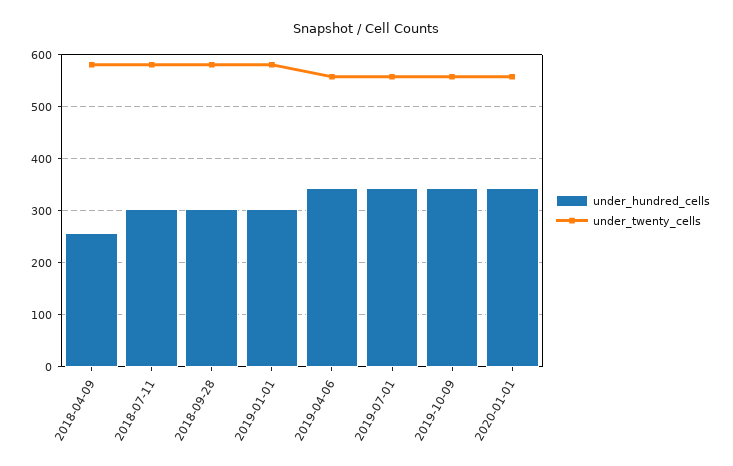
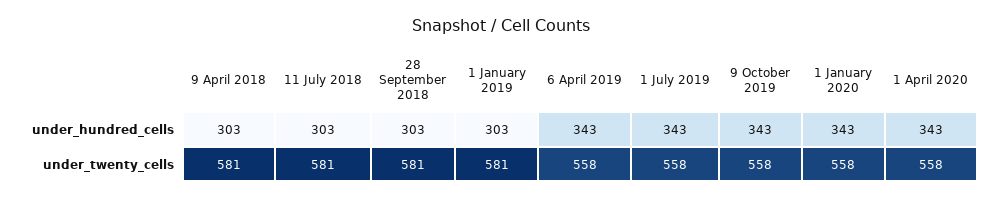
under_hundred_cells, 2018-04-09: 260 -> 303
under_hundred_cells, 1 April 2020: none -> 343
under_twenty_cells, 1 April 2020: none -> 558

